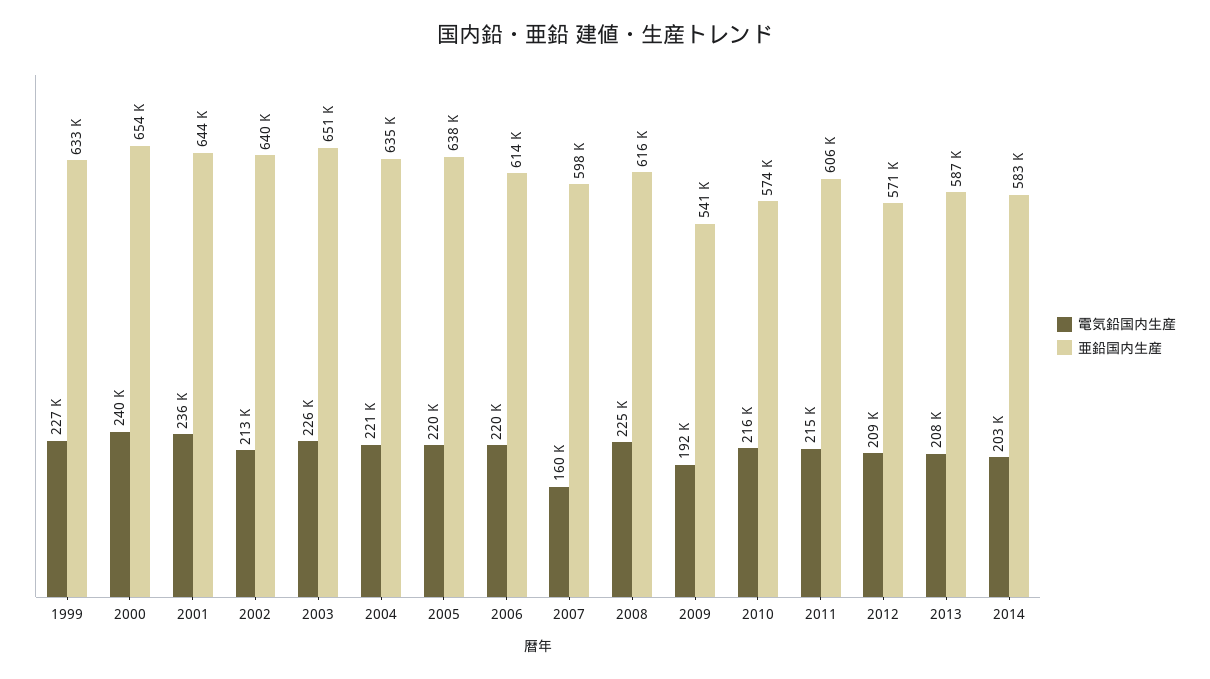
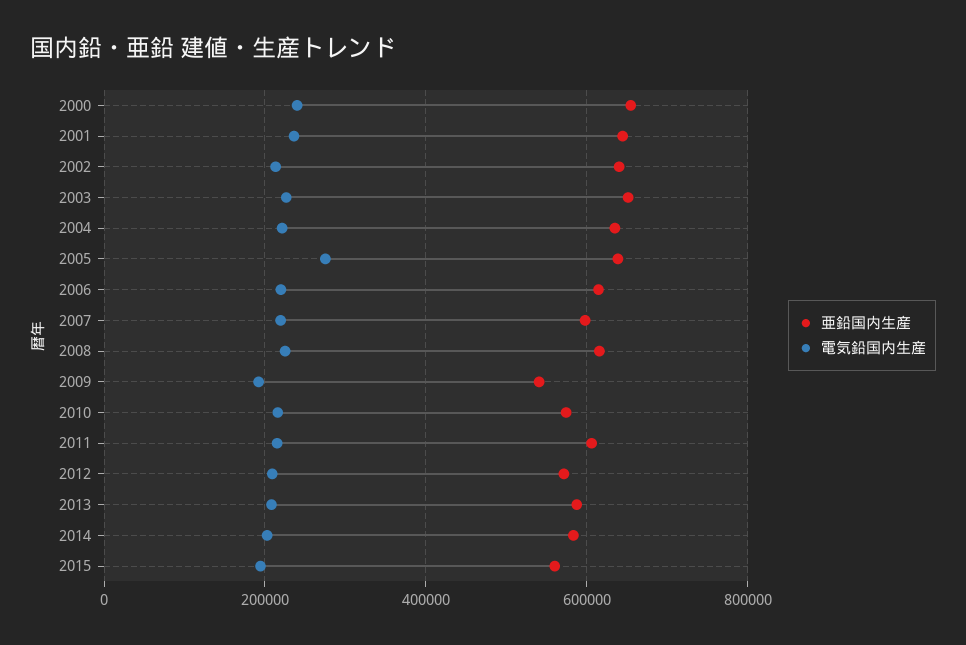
電気鉛国内生産, 1999: 227000 -> none
亜鉛国内生産, 1999: 633000 -> none
電気鉛国内生産, 2005: 220000 -> 280000
電気鉛国内生産, 2007: 160000 -> 220000
亜鉛国内生産, 2015: none -> 560000
電気鉛国内生産, 2015: none -> 200000

